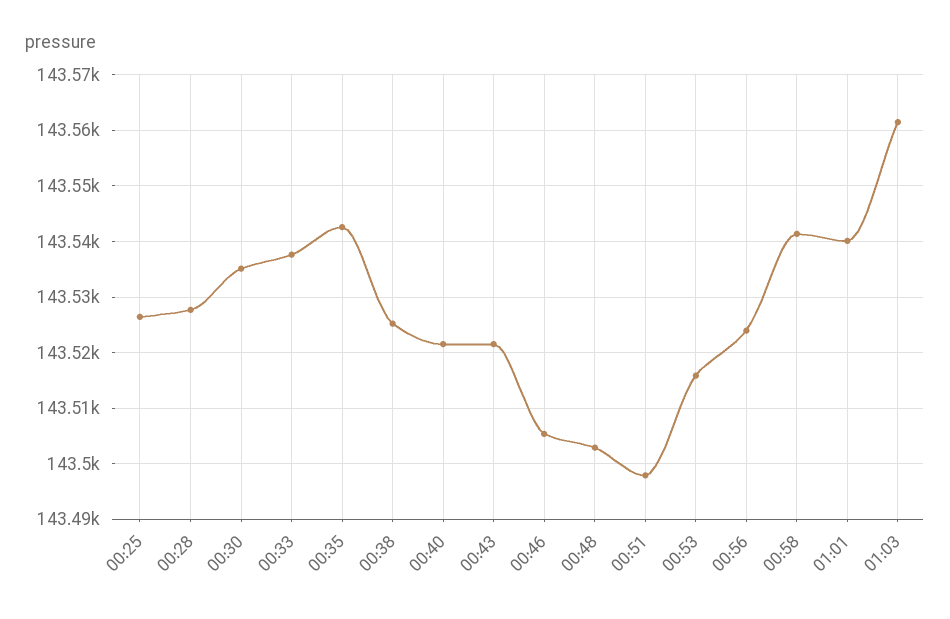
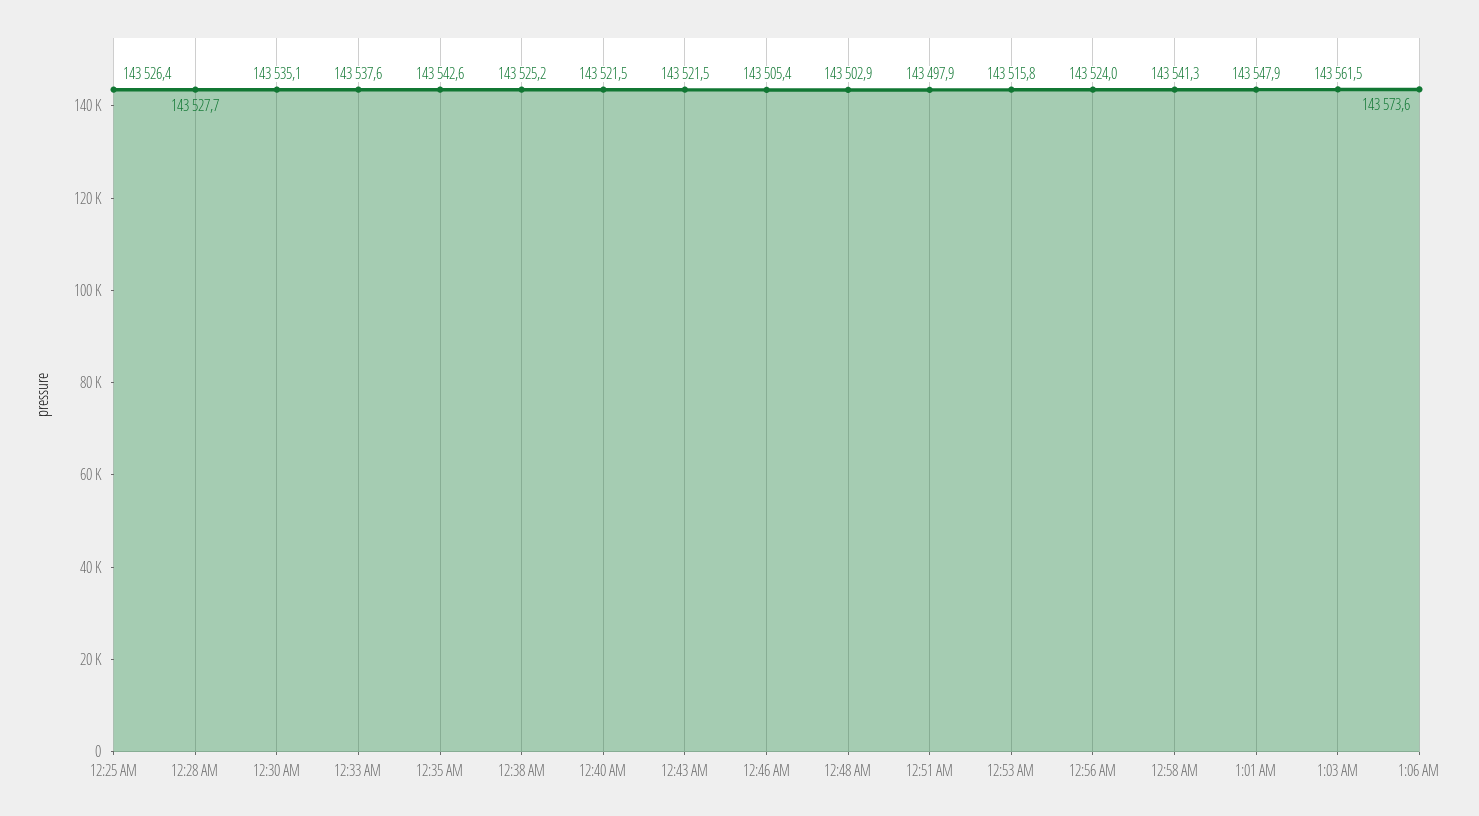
01:01: 143540 -> 143547.9
1:06 AM: none -> 143573.6

